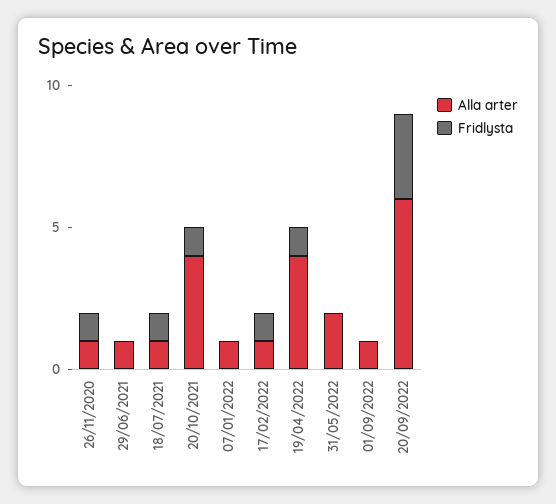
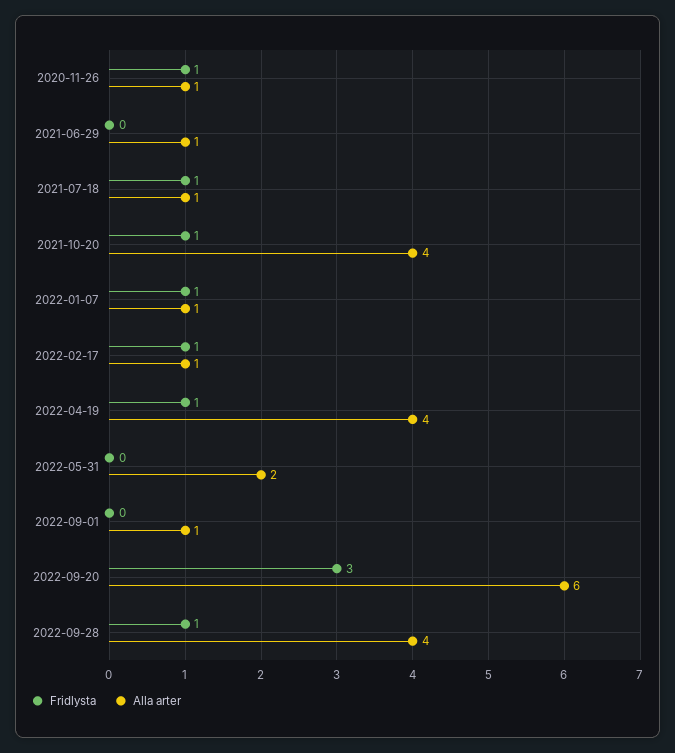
Fridlysta, 07/01/2022: 0 -> 1
Fridlysta, 2022-09-28: none -> 1
Alla arter, 2022-09-28: none -> 4

